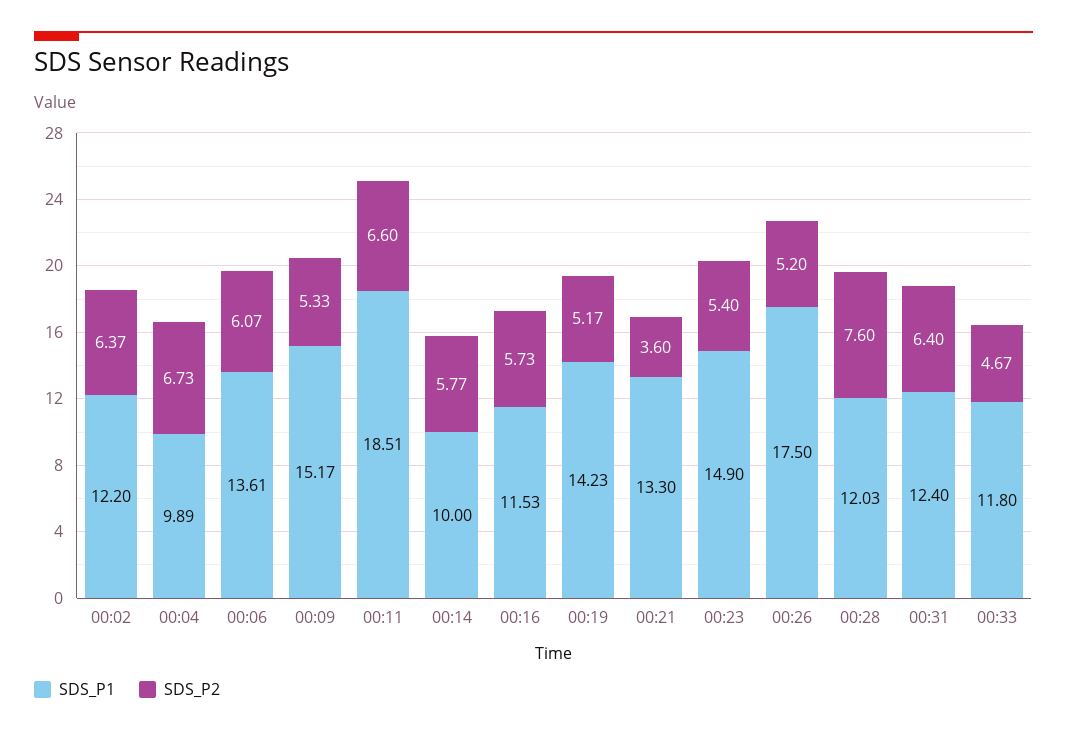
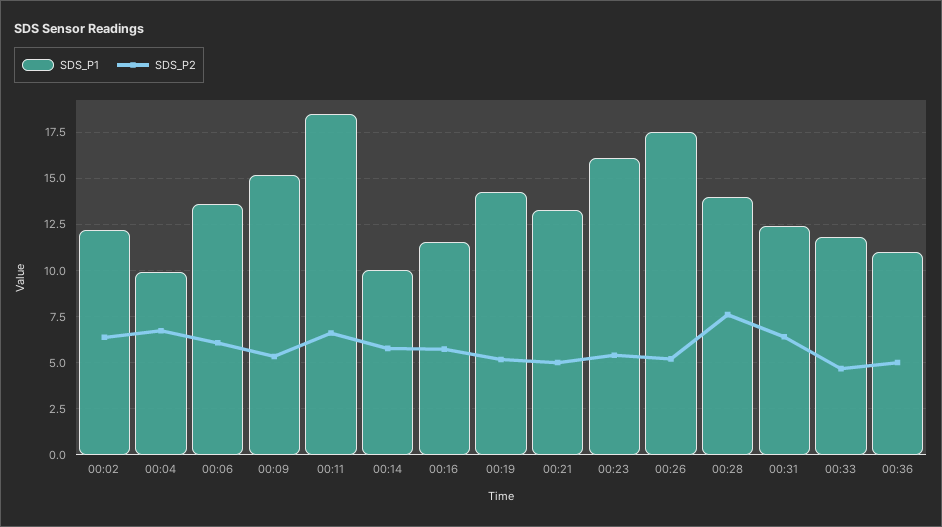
SDS_P2, 00:21: 3.6 -> 5
SDS_P1, 00:23: 14.9 -> 16
SDS_P1, 00:28: 12.03 -> 14
SDS_P1, 00:36: none -> 11
SDS_P2, 00:36: none -> 5

